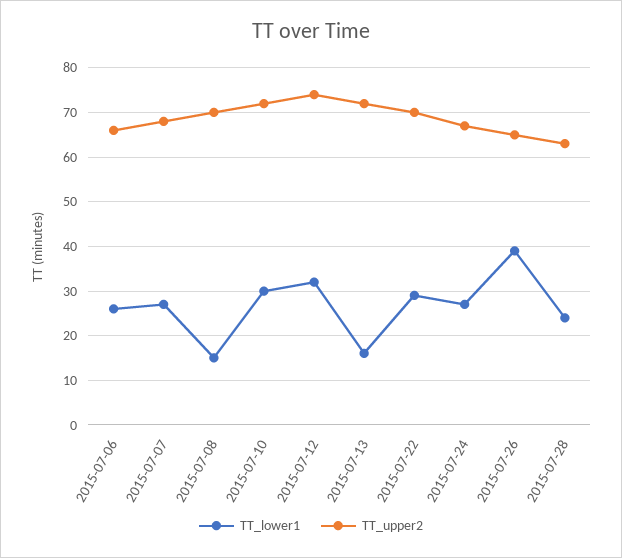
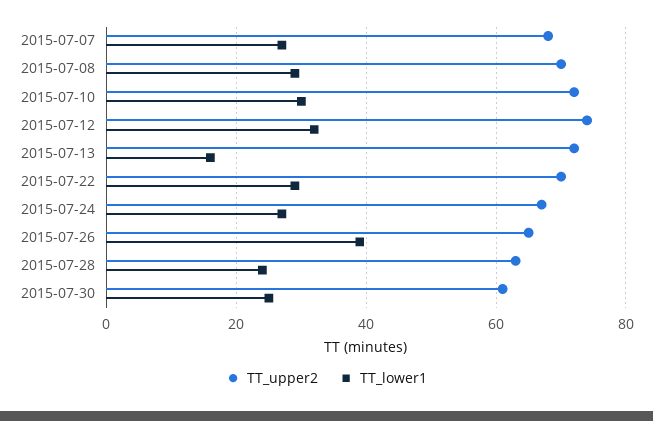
TT_lower1, 2015-07-06: 25 -> none
TT_upper2, 2015-07-06: 65 -> none
TT_lower1, 2015-07-08: 15 -> 30
TT_upper2, 2015-07-30: none -> 60
TT_lower1, 2015-07-30: none -> 25

